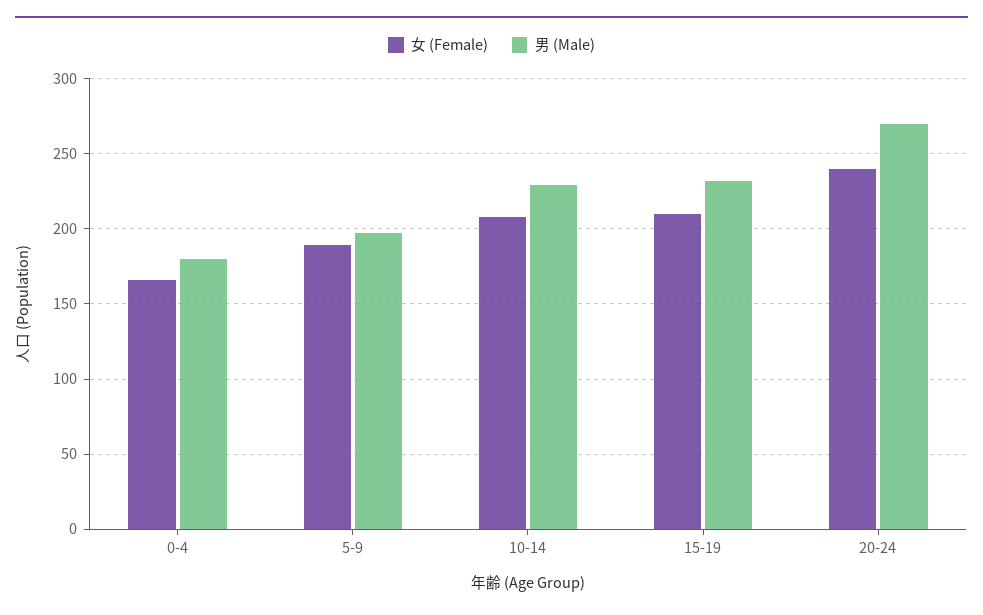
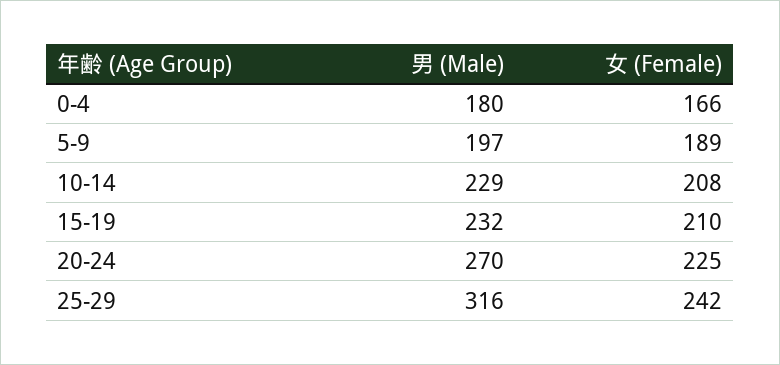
女 (Female), 20-24: 240 -> 225
男 (Male), 25-29: none -> 316
女 (Female), 25-29: none -> 242

